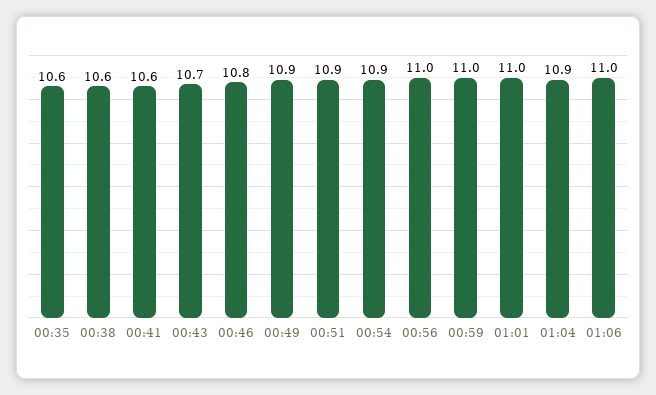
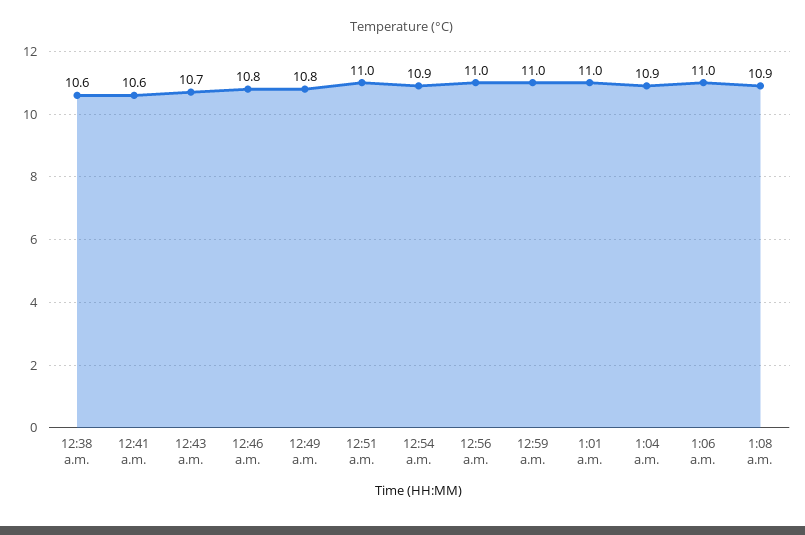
00:35: 10.6 -> none
00:49: 10.9 -> 10.8
00:51: 10.9 -> 11
1:08 a.m.: none -> 10.9

